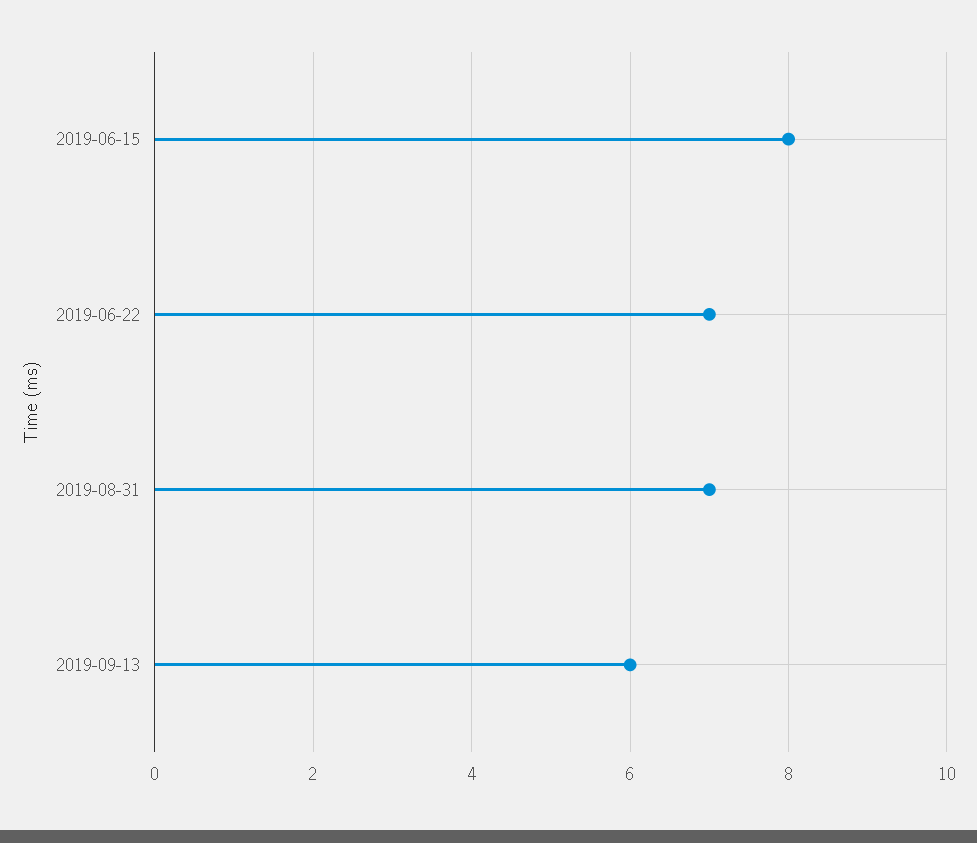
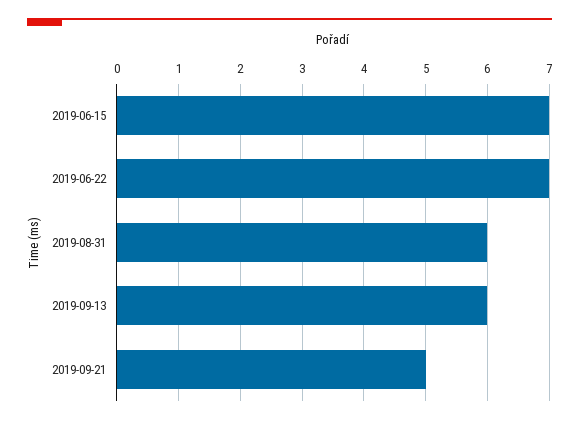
2019-06-15: 8 -> 7
2019-08-31: 7 -> 6
2019-09-21: none -> 5

